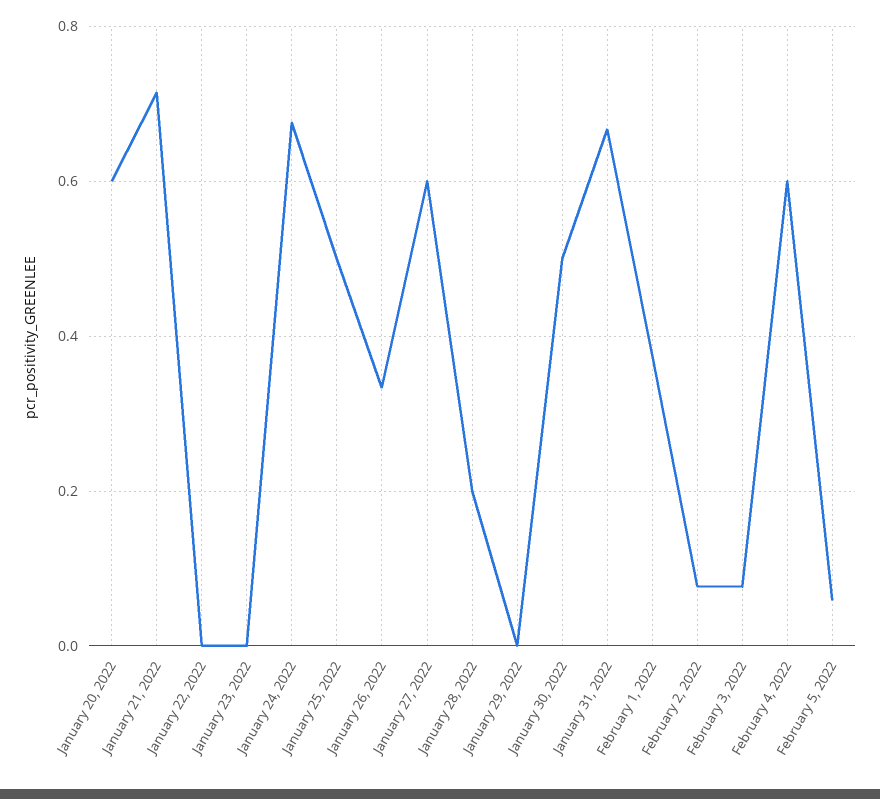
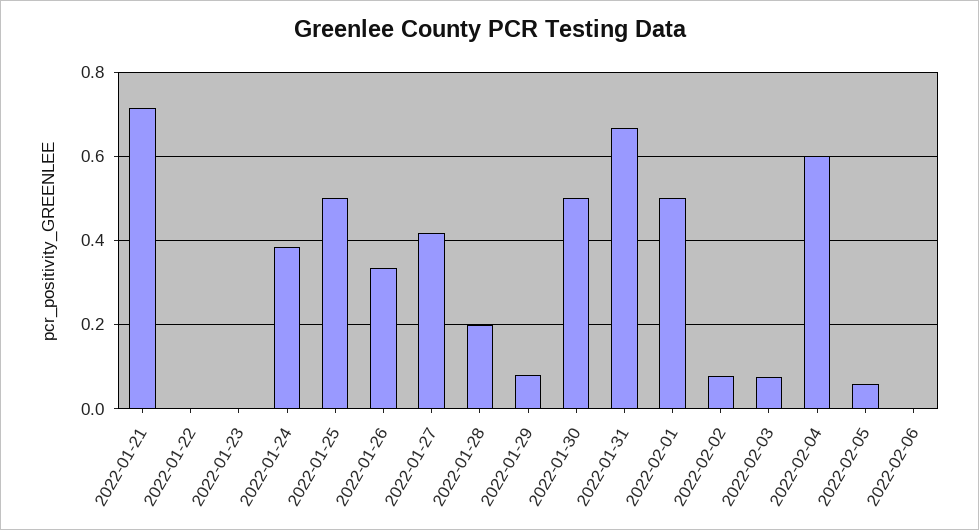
January 20, 2022: 0.6 -> none
January 24, 2022: 0.68 -> 0.38
January 27, 2022: 0.6 -> 0.42
January 29, 2022: 0 -> 0.08
February 1, 2022: 0.38 -> 0.5
2022-02-06: none -> 0

